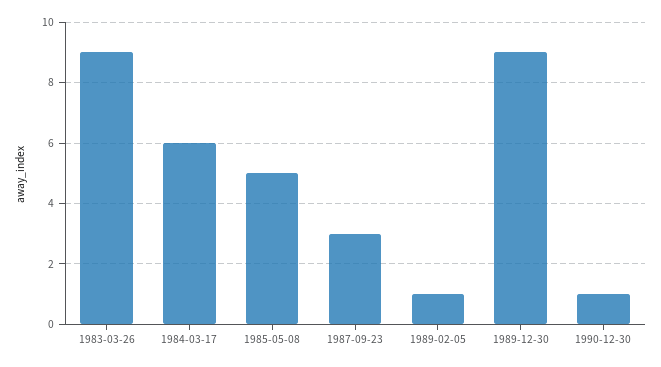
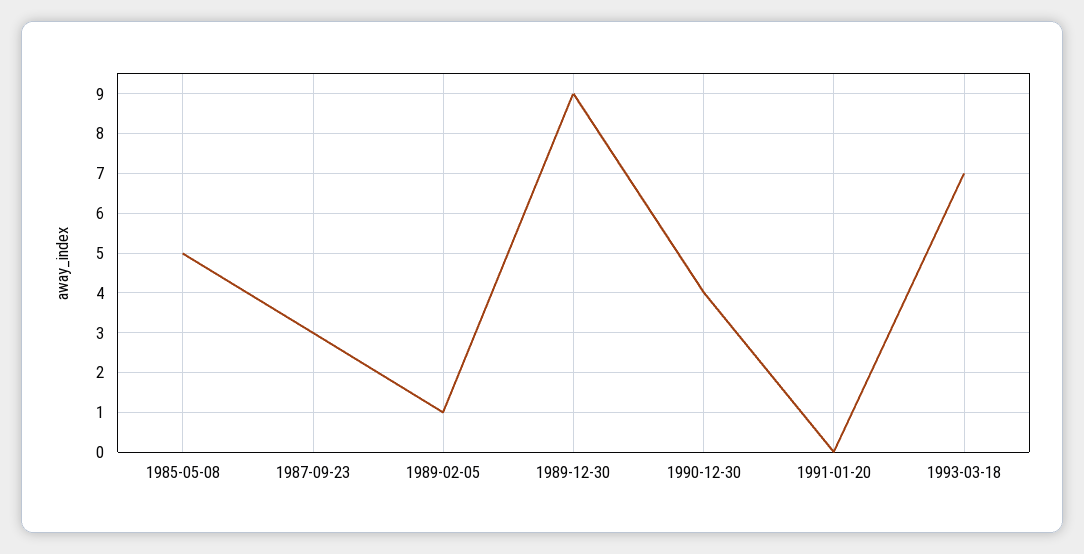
1983-03-26: 9 -> none
1984-03-17: 6 -> none
1990-12-30: 1 -> 4
1991-01-20: none -> 0
1993-03-18: none -> 7

